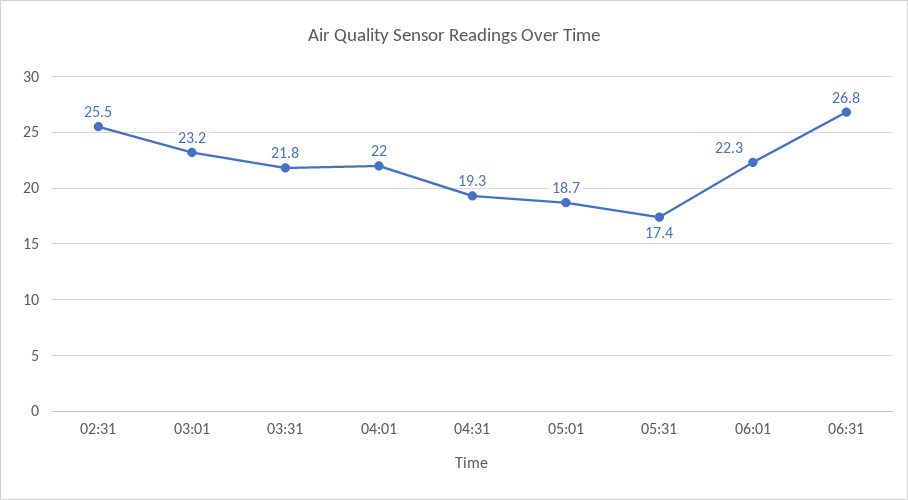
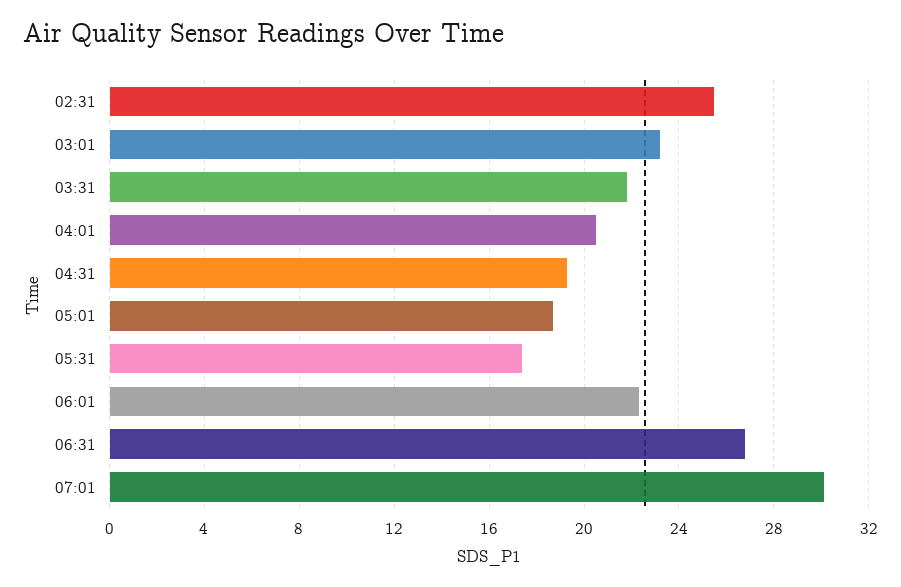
04:01: 22 -> 20.5
07:01: none -> 30

